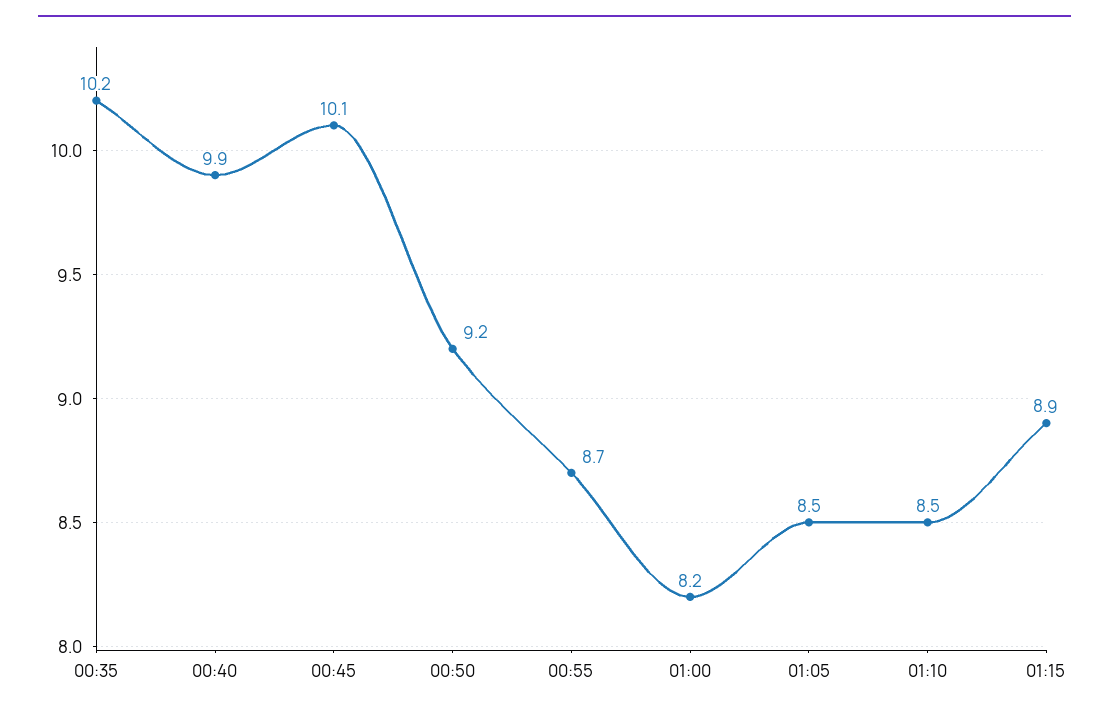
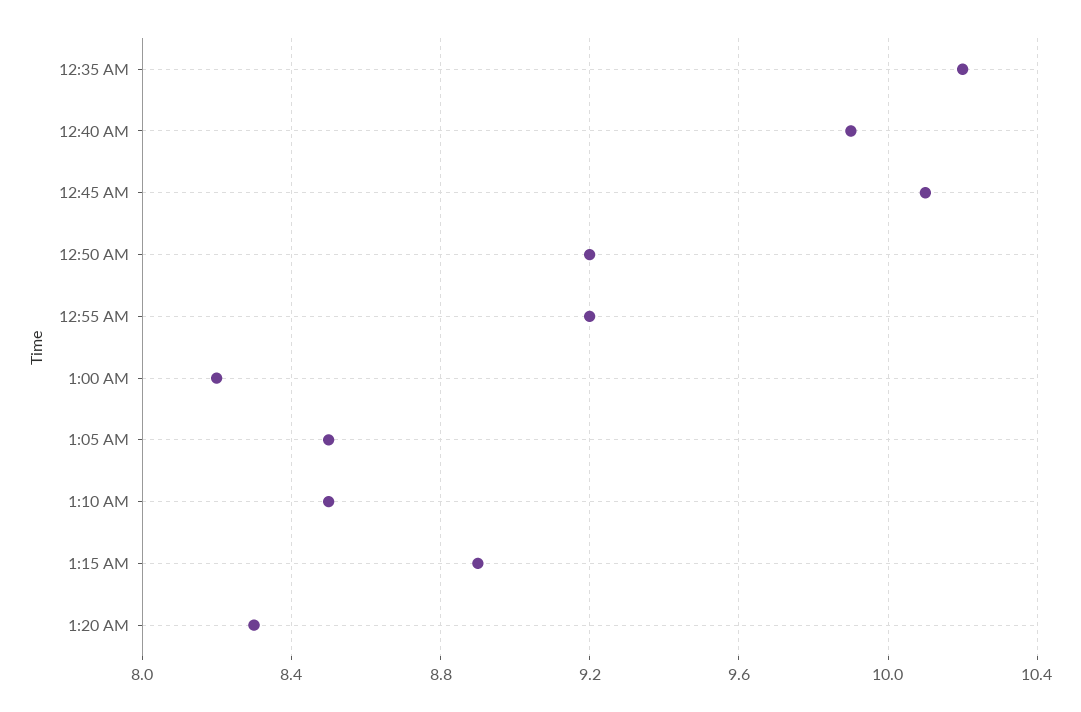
00:55: 8.7 -> 9.2
1:20 AM: none -> 8.3

